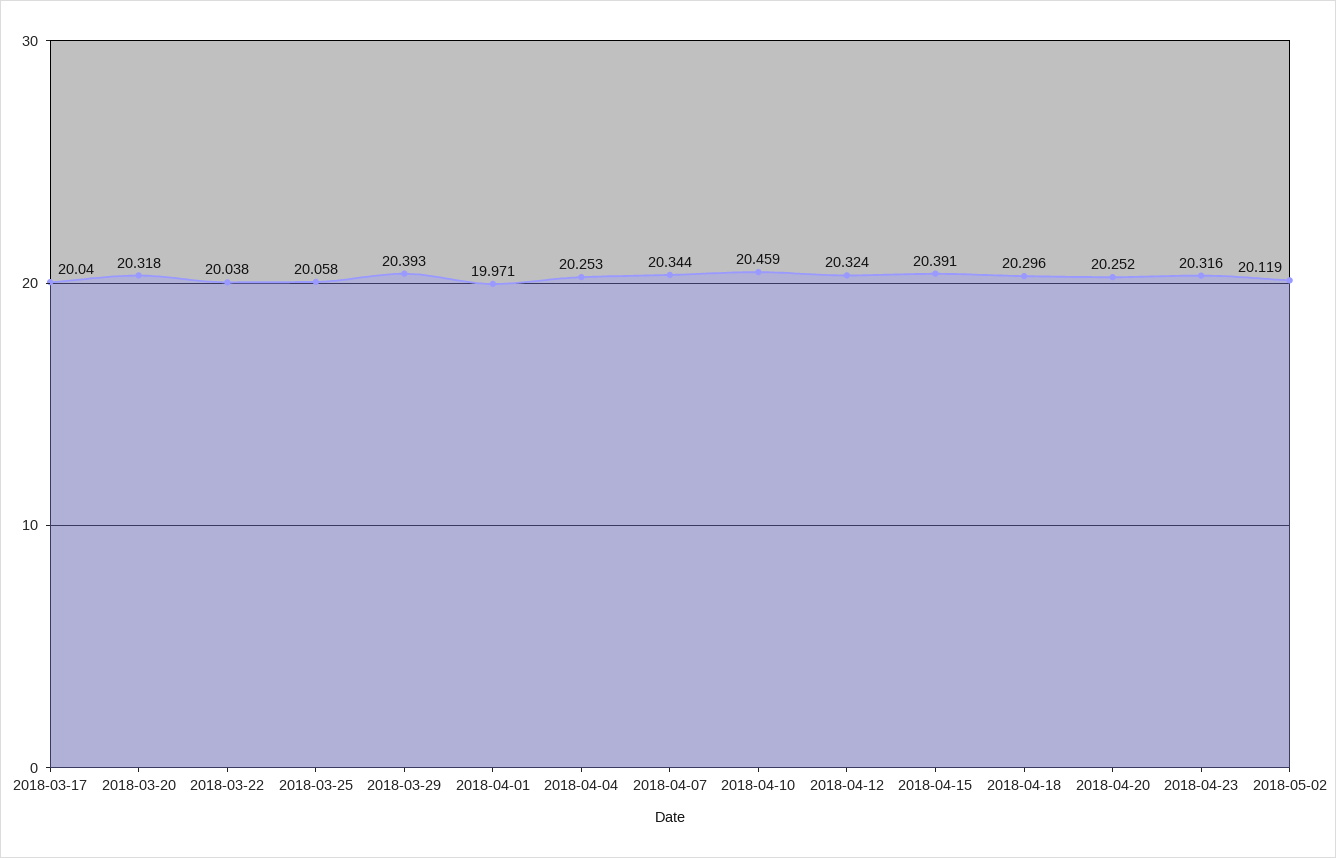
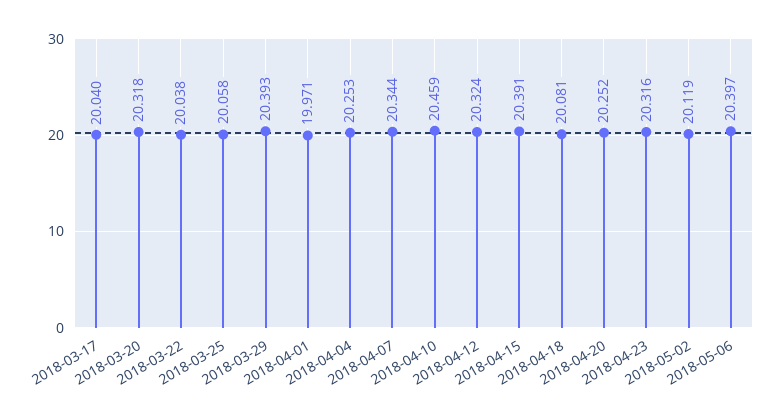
2018-04-18: 20.296 -> 20.081
2018-05-06: none -> 20.397

